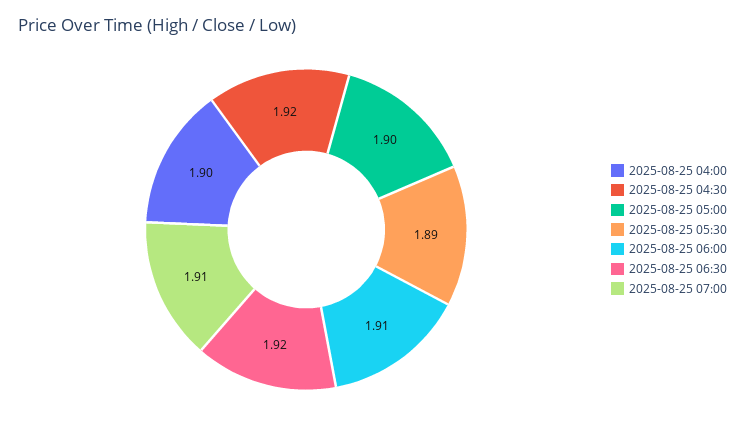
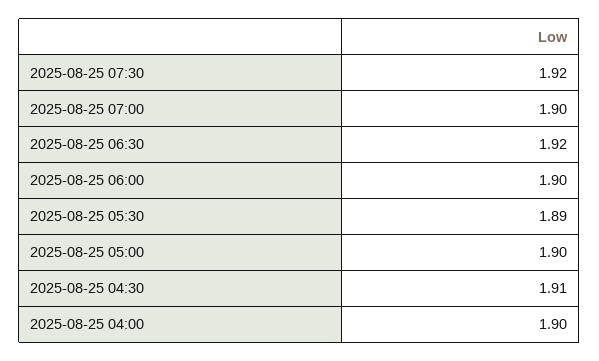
2025-08-25 04:30: 1.92 -> 1.91
2025-08-25 06:00: 1.91 -> 1.9
2025-08-25 07:00: 1.91 -> 1.9
2025-08-25 07:30: none -> 1.92

